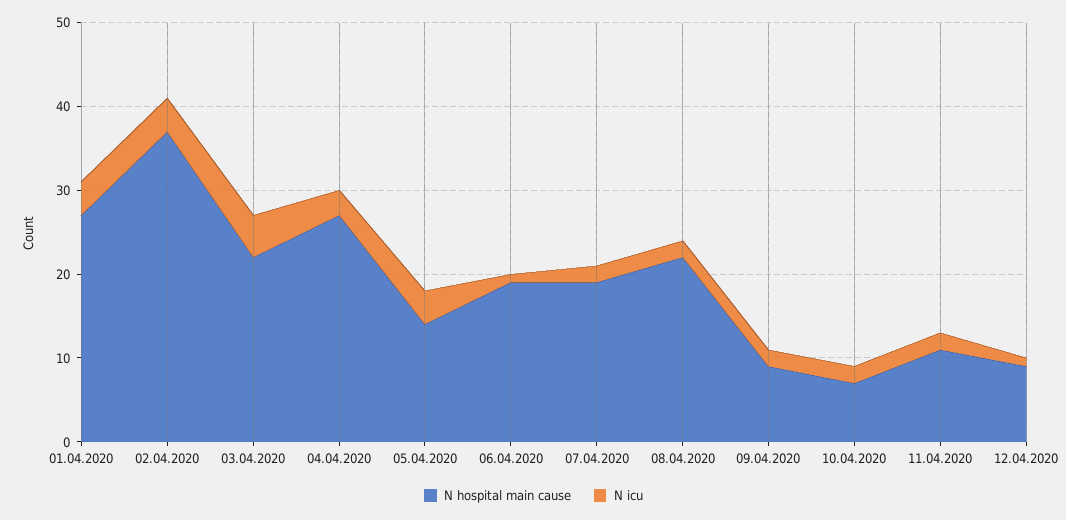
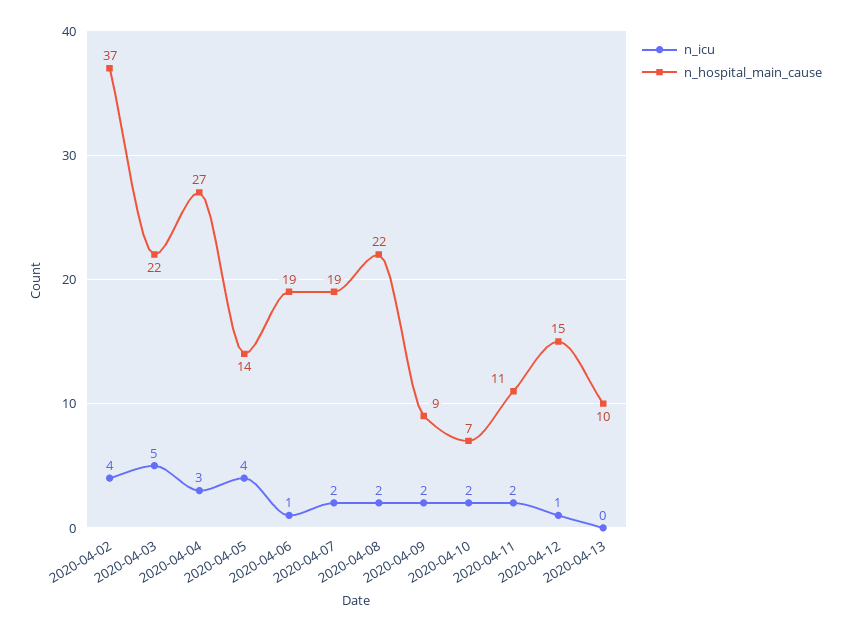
N hospital main cause, 01.04.2020: 27 -> none
N icu, 01.04.2020: 4 -> none
N hospital main cause, 12.04.2020: 9 -> 15
N icu, 2020-04-13: none -> 0
N hospital main cause, 2020-04-13: none -> 10

